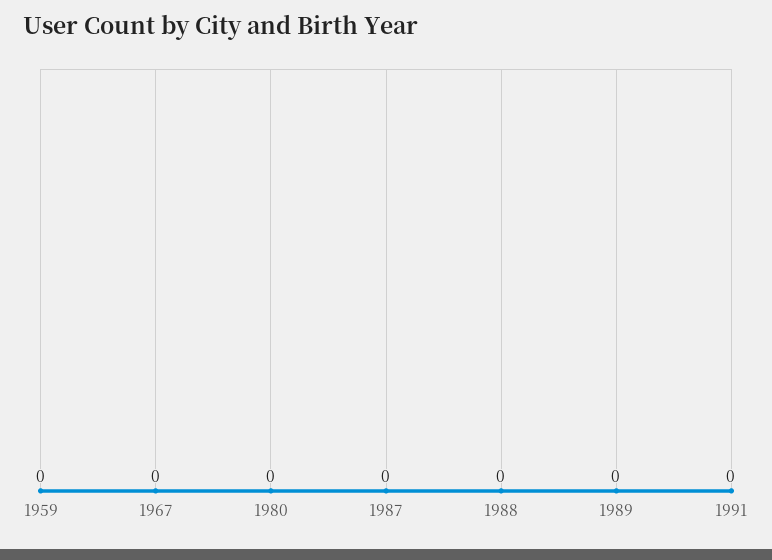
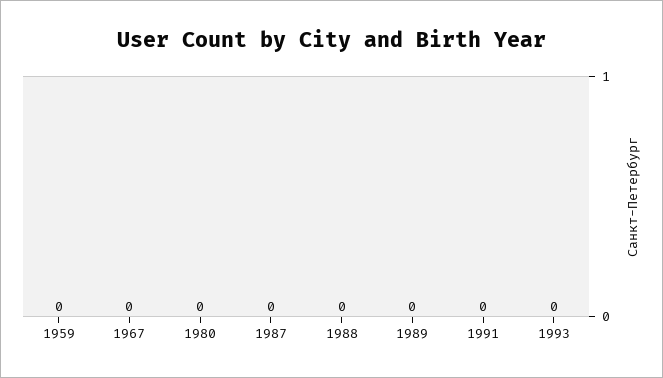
1993: none -> 0

